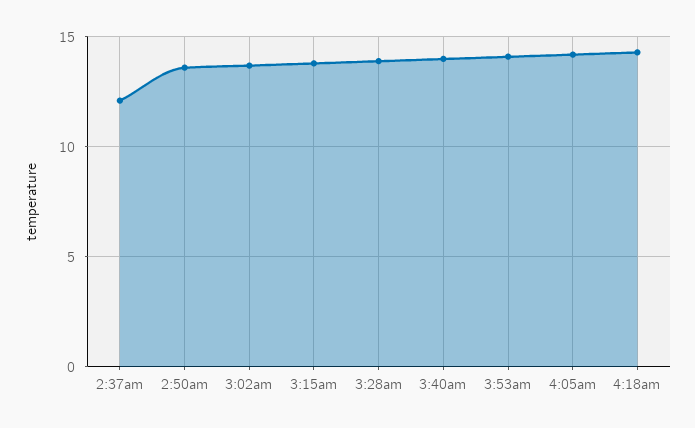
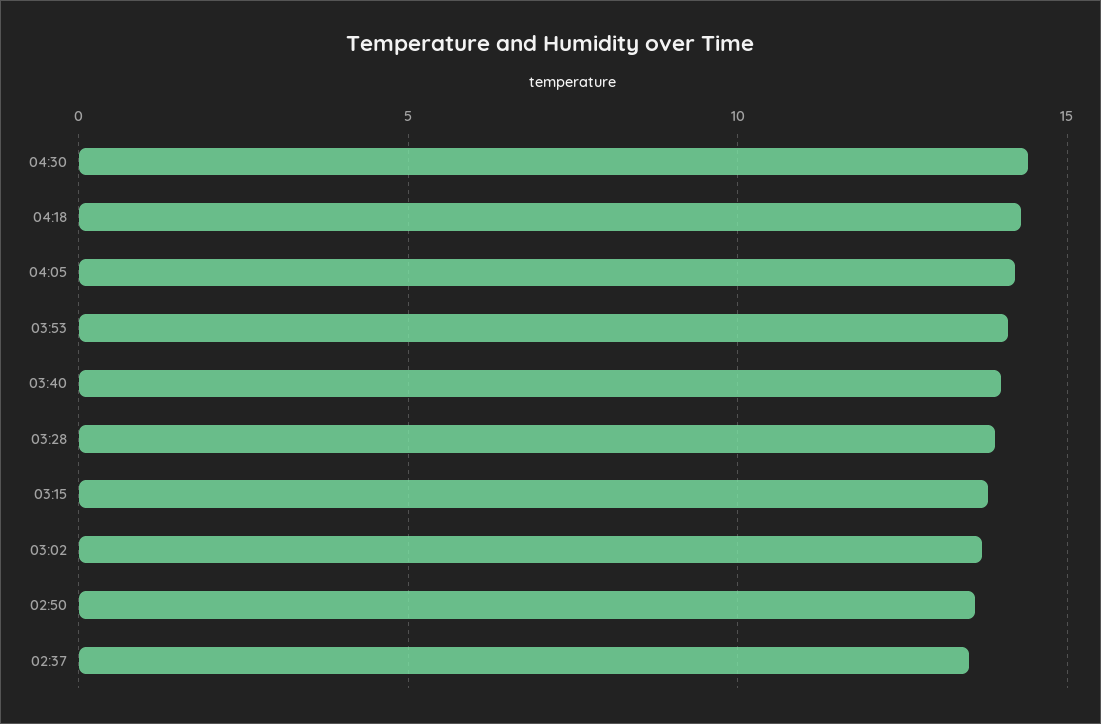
2:37am: 12 -> 13.5
04:30: none -> 14.5

